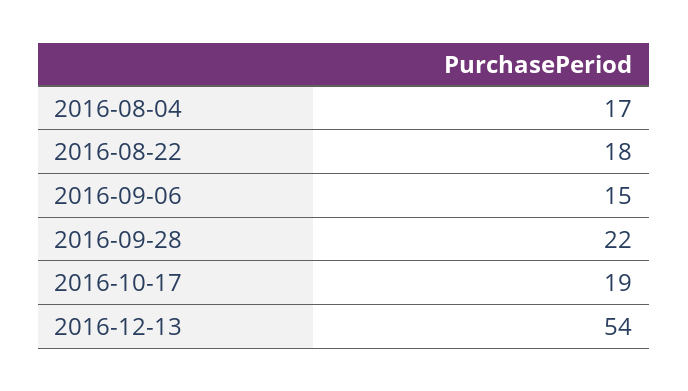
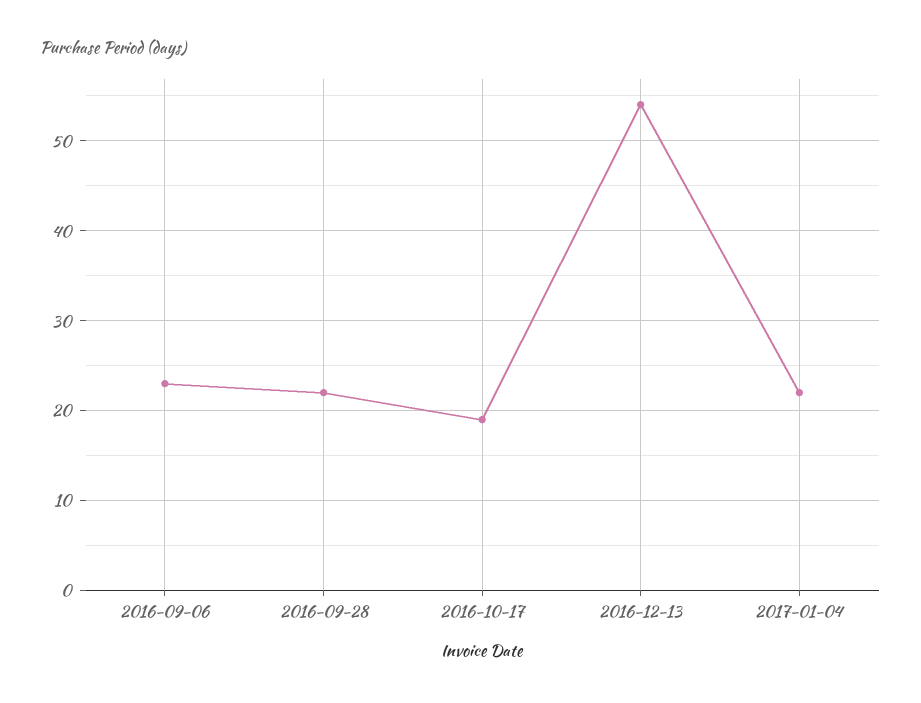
2016-08-04: 17 -> none
2016-08-22: 18 -> none
2016-09-06: 15 -> 23
2017-01-04: none -> 22

